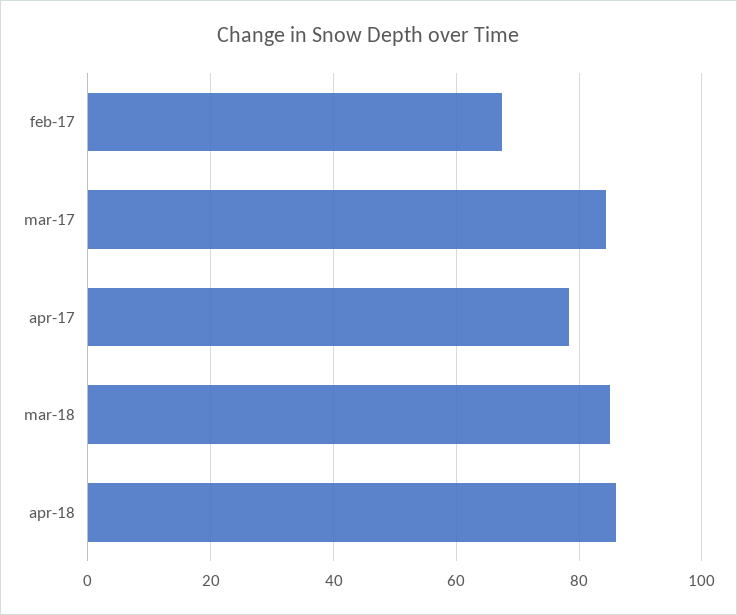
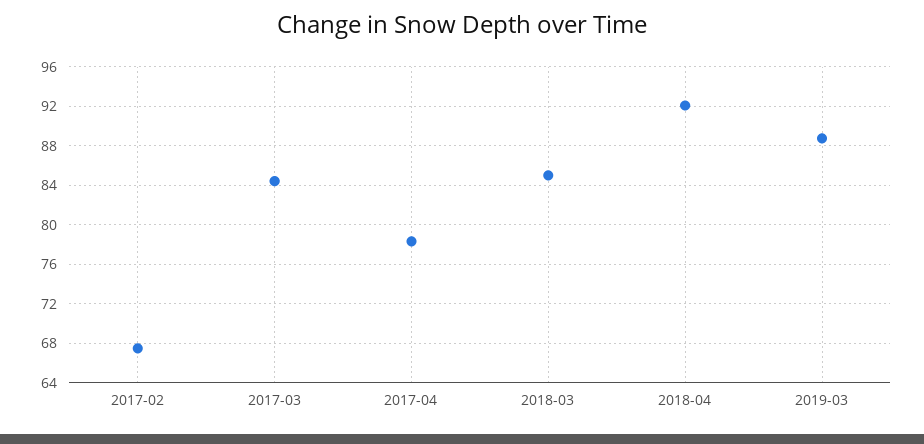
apr-18: 86 -> 92
2019-03: none -> 89

